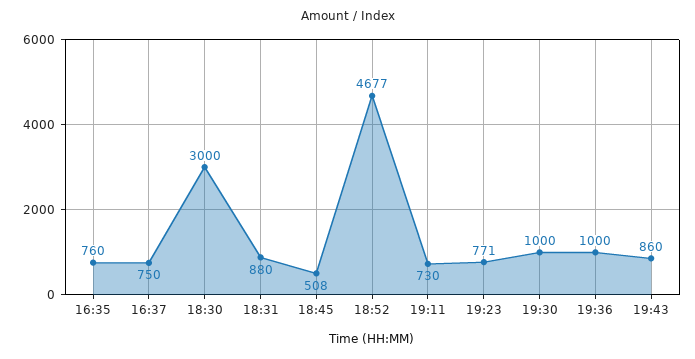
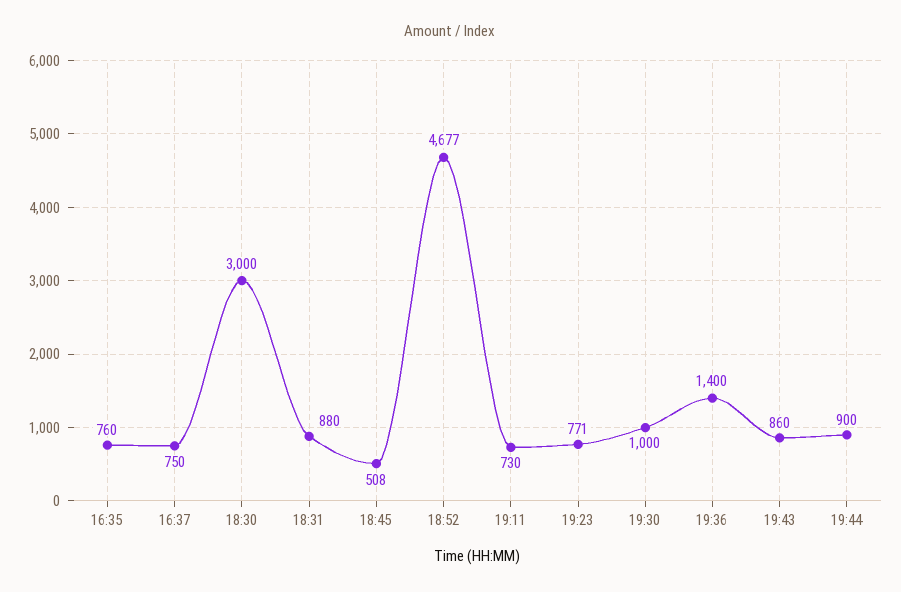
19:36: 1000 -> 1400
19:44: none -> 900

